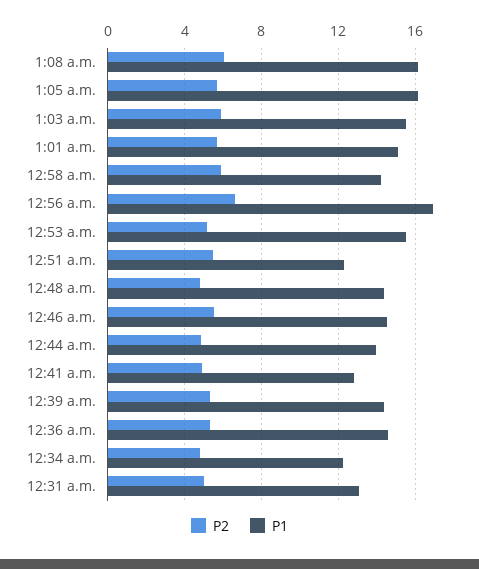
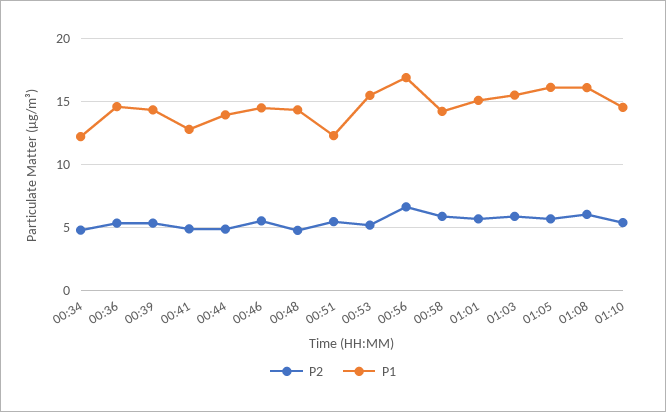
P2, 12:31 a.m.: 5 -> none
P1, 12:31 a.m.: 13 -> none
P2, 01:10: none -> 5.5
P1, 01:10: none -> 14.5

